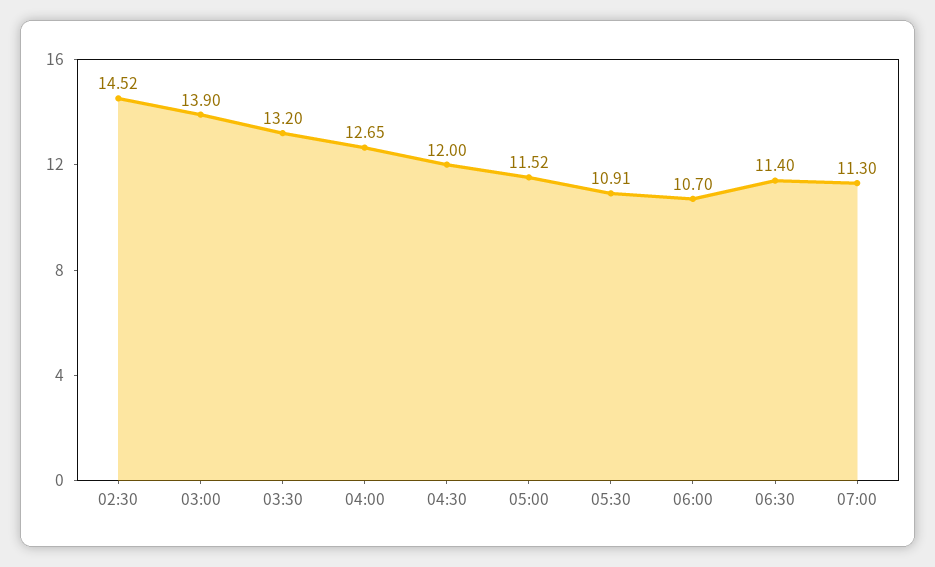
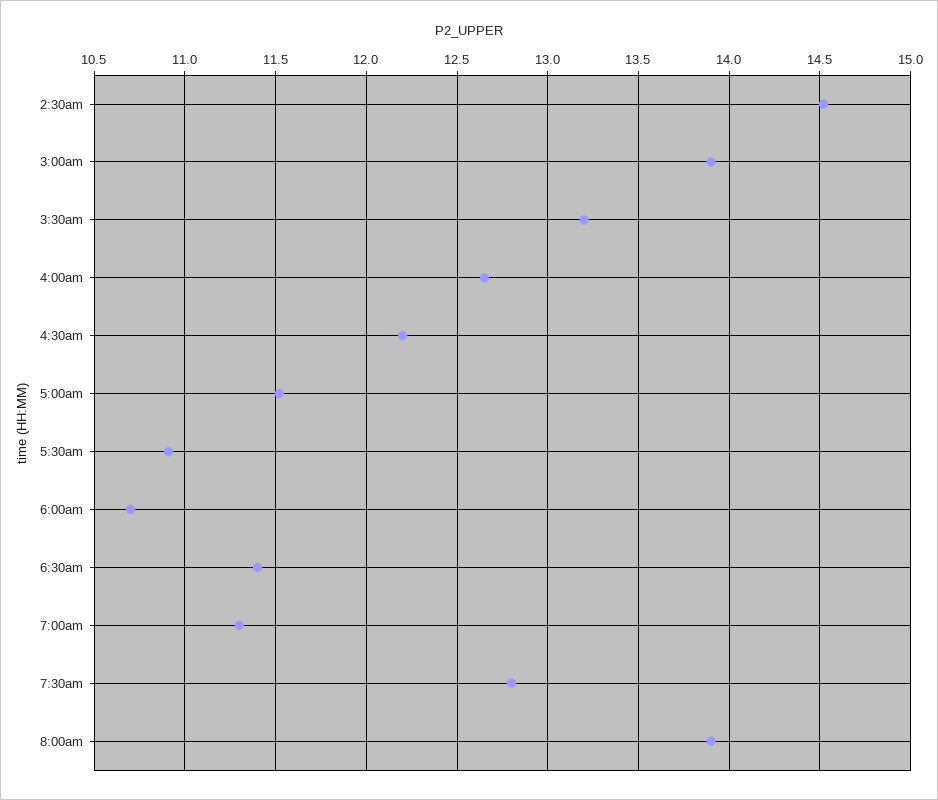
04:30: 12 -> 12.2
7:30am: none -> 12.8
8:00am: none -> 13.9

